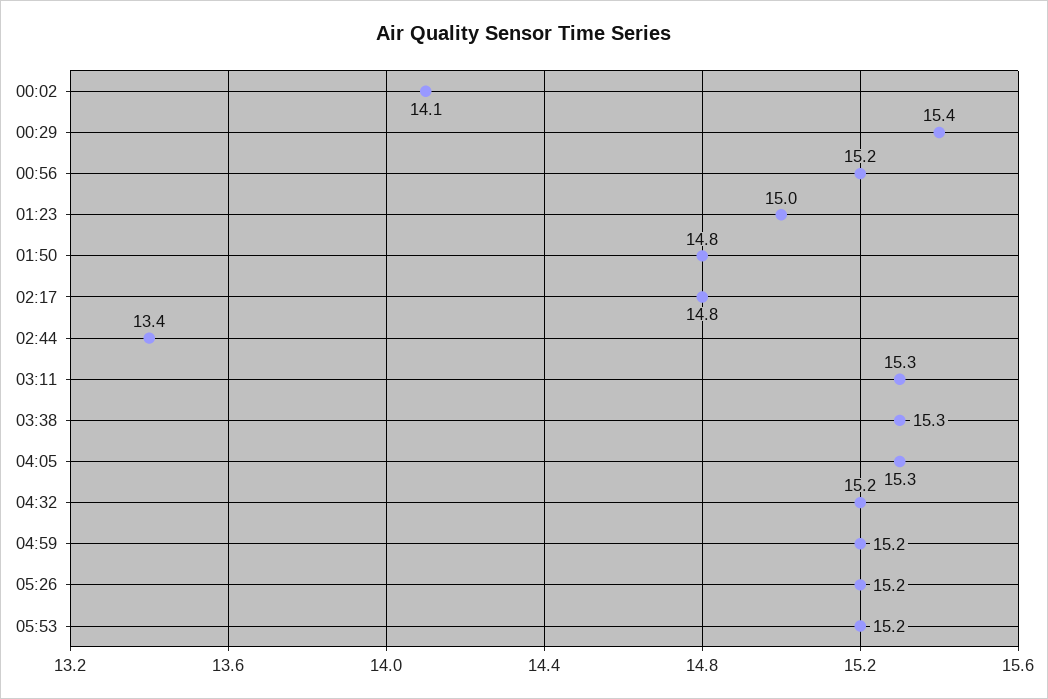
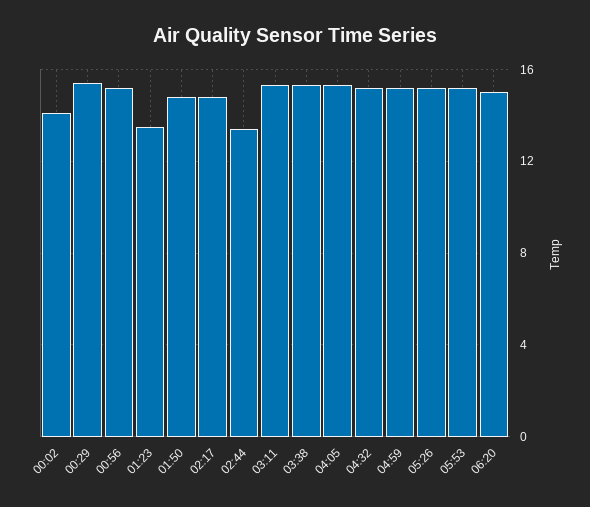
01:23: 15 -> 13.5
06:20: none -> 15

